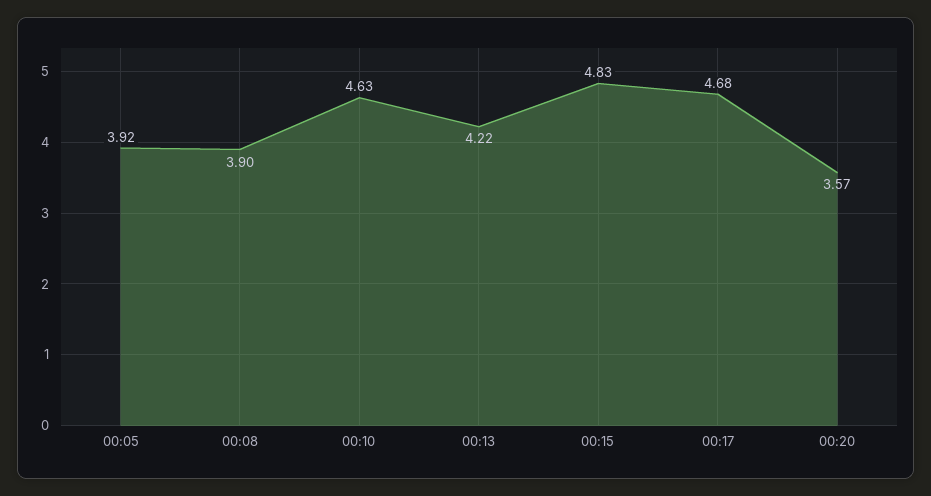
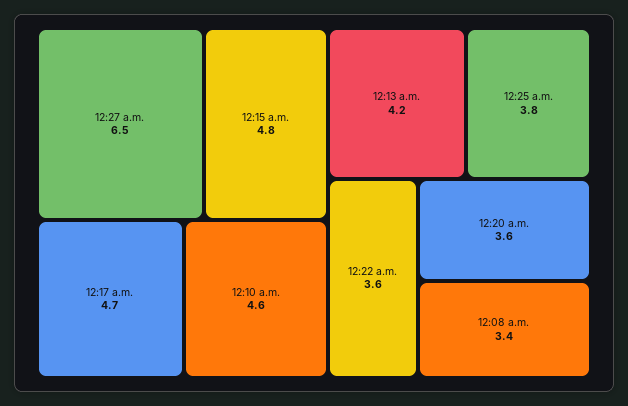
00:05: 3.92 -> none
00:08: 3.9 -> 3.4
12:27 a.m.: none -> 6.5
12:25 a.m.: none -> 3.8
12:22 a.m.: none -> 3.6

